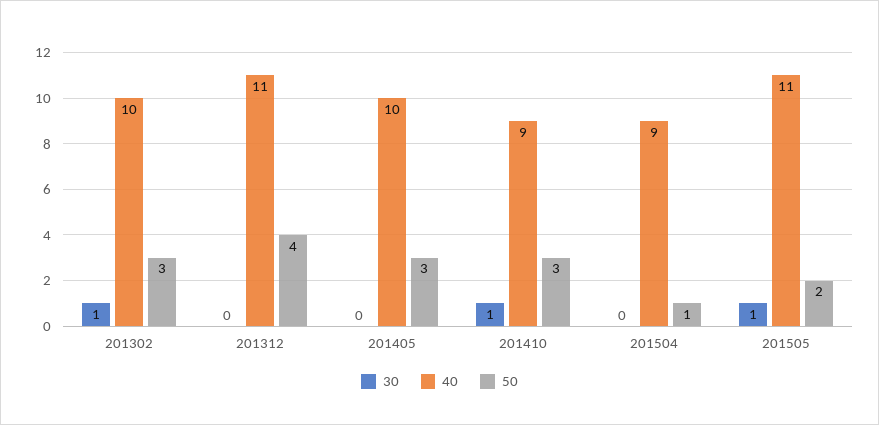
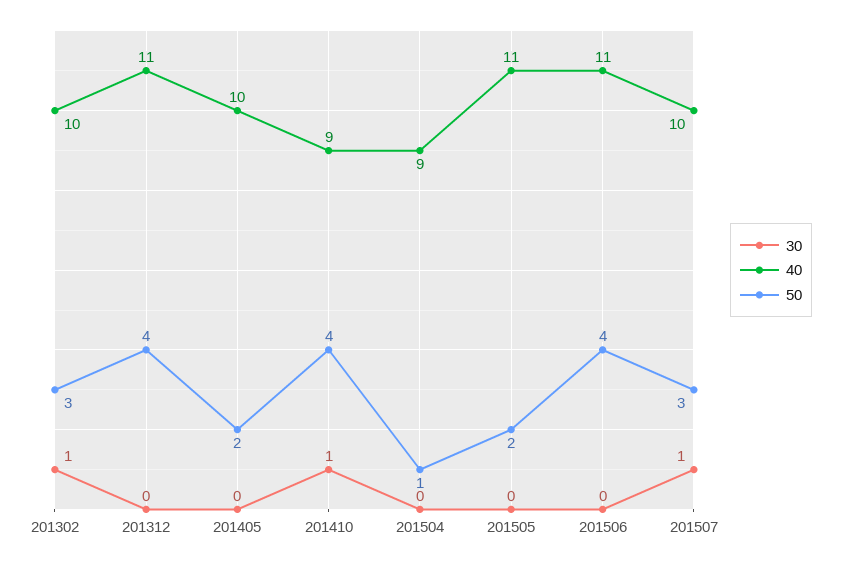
50, 201405: 3 -> 2
50, 201410: 3 -> 4
30, 201505: 1 -> 0
30, 201506: none -> 0
40, 201506: none -> 11
50, 201506: none -> 4
30, 201507: none -> 1
40, 201507: none -> 10
50, 201507: none -> 3

